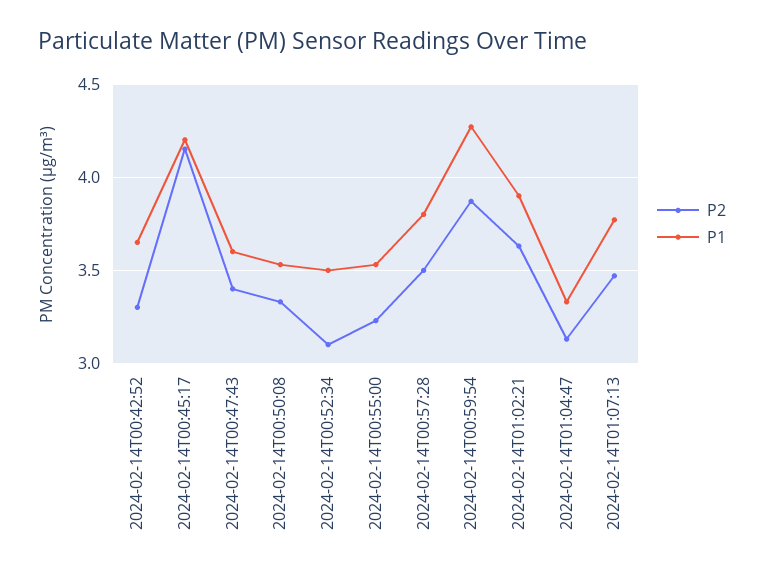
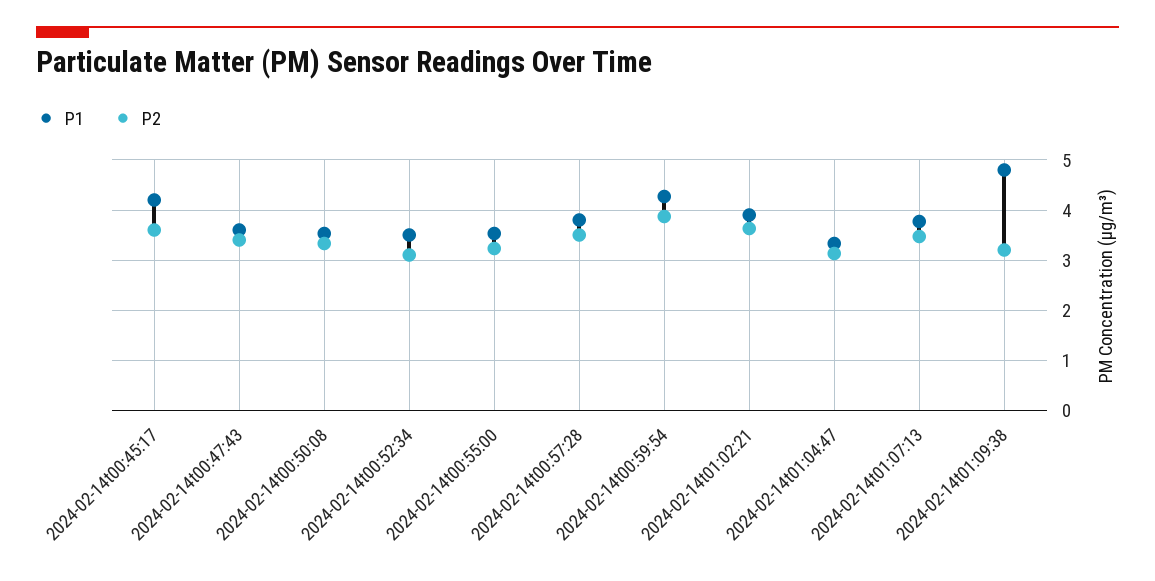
P2, 2024-02-14T00:42:52: 3.3 -> none
P1, 2024-02-14T00:42:52: 3.65 -> none
P2, 2024-02-14T00:45:17: 4.15 -> 3.6
P1, 2024-02-14t01:09:38: none -> 4.8
P2, 2024-02-14t01:09:38: none -> 3.2

